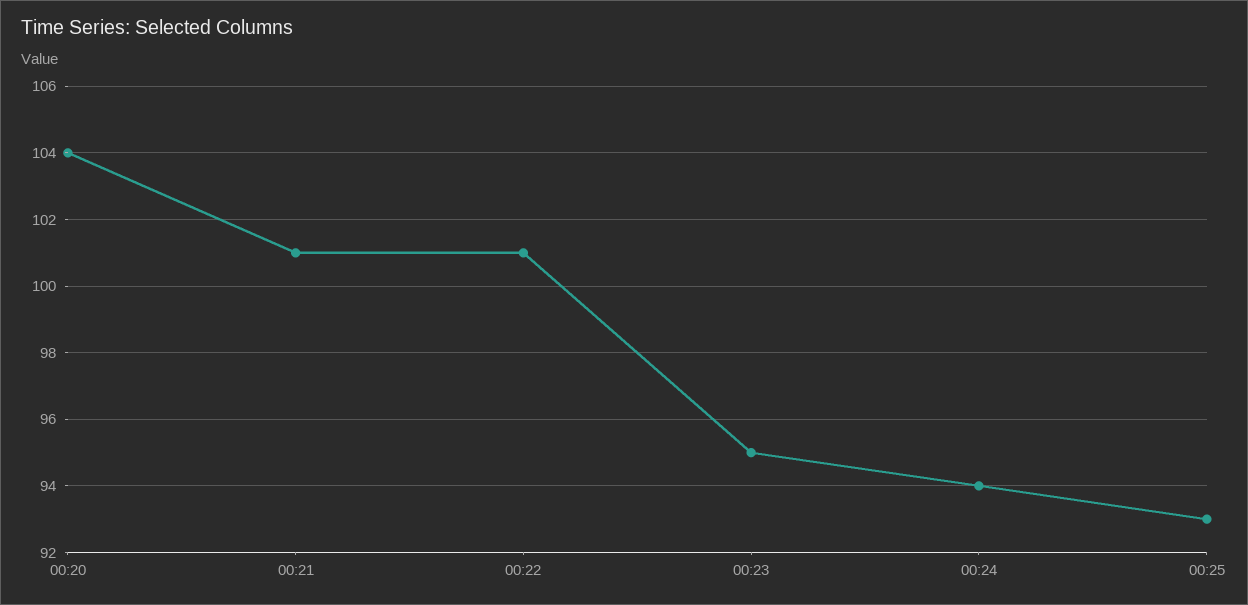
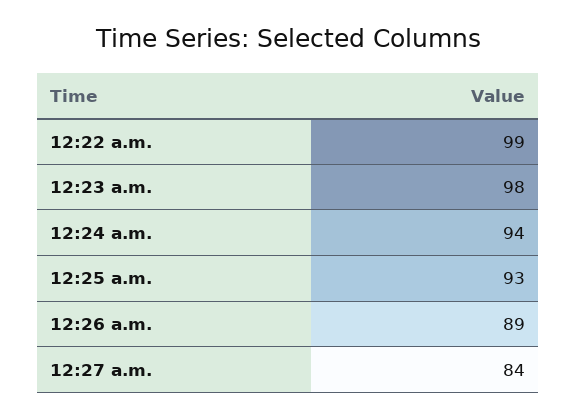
00:20: 104 -> none
00:21: 101 -> none
00:22: 101 -> 99
00:23: 95 -> 98
12:26 a.m.: none -> 89
12:27 a.m.: none -> 84

